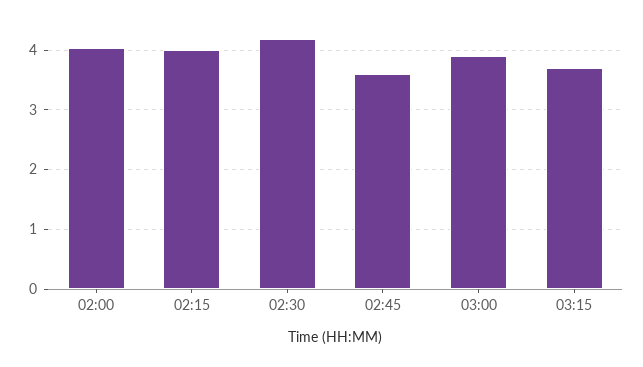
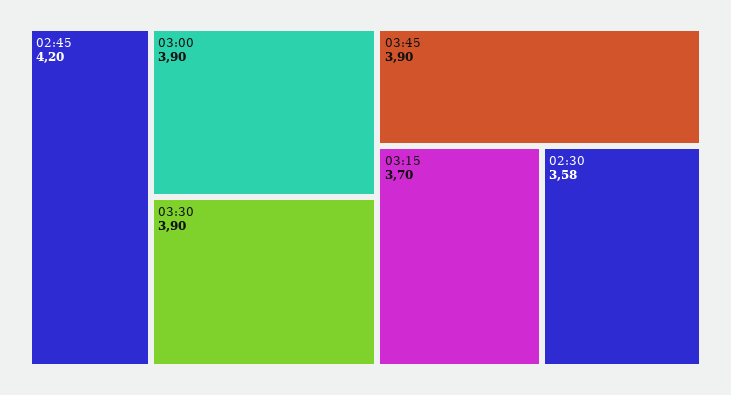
02:00: 4 -> none
02:15: 4 -> none
02:30: 4.2 -> 3.58
02:45: 3.6 -> 4.2
03:30: none -> 3.9
03:45: none -> 3.9

